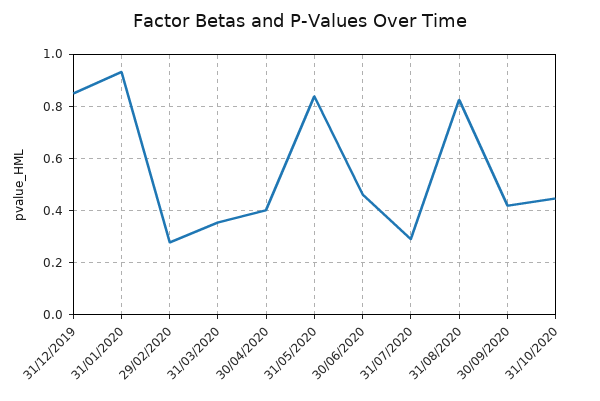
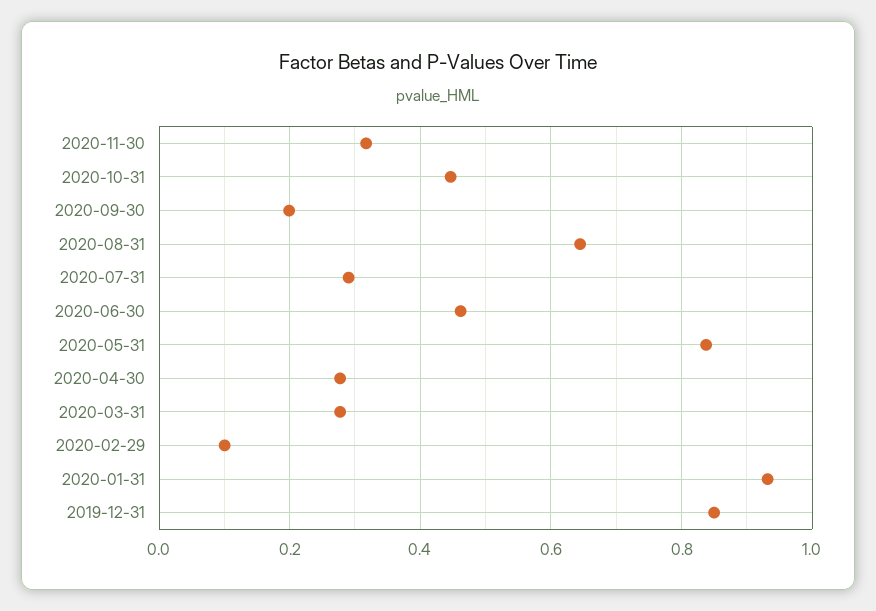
29/02/2020: 0.275 -> 0.1
31/03/2020: 0.35 -> 0.28
30/04/2020: 0.4 -> 0.28
31/08/2020: 0.825 -> 0.64
30/09/2020: 0.425 -> 0.2
2020-11-30: none -> 0.32

